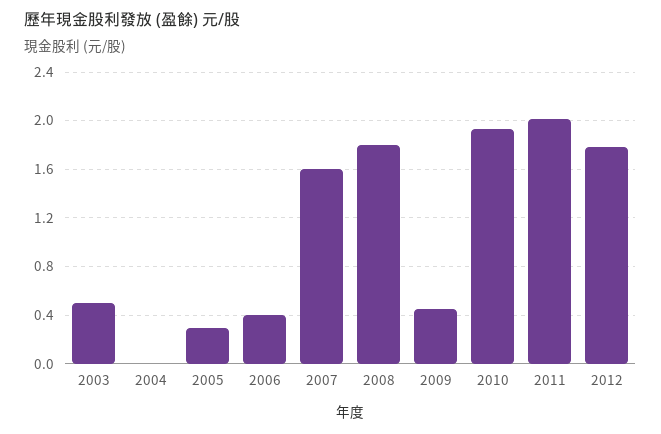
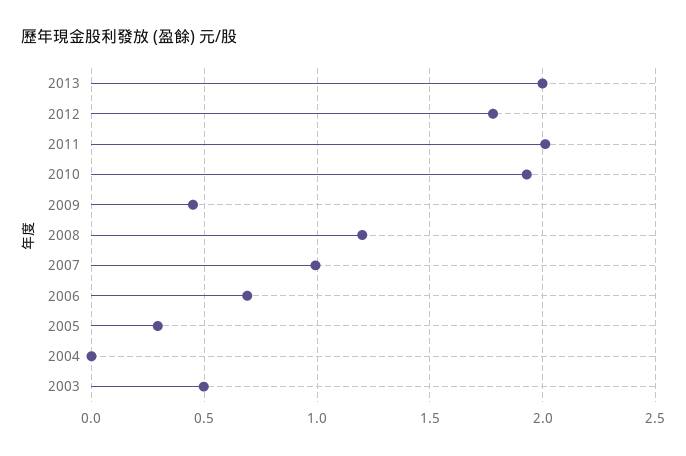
2006: 0.4 -> 0.7
2007: 1.6 -> 1
2008: 1.8 -> 1.2
2013: none -> 2

